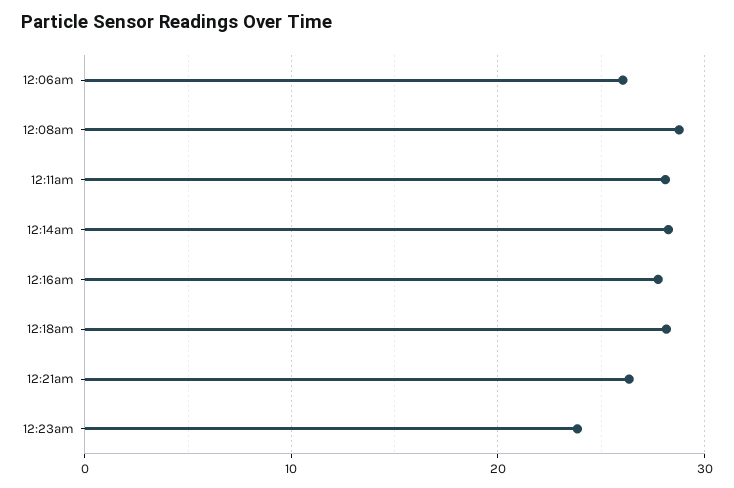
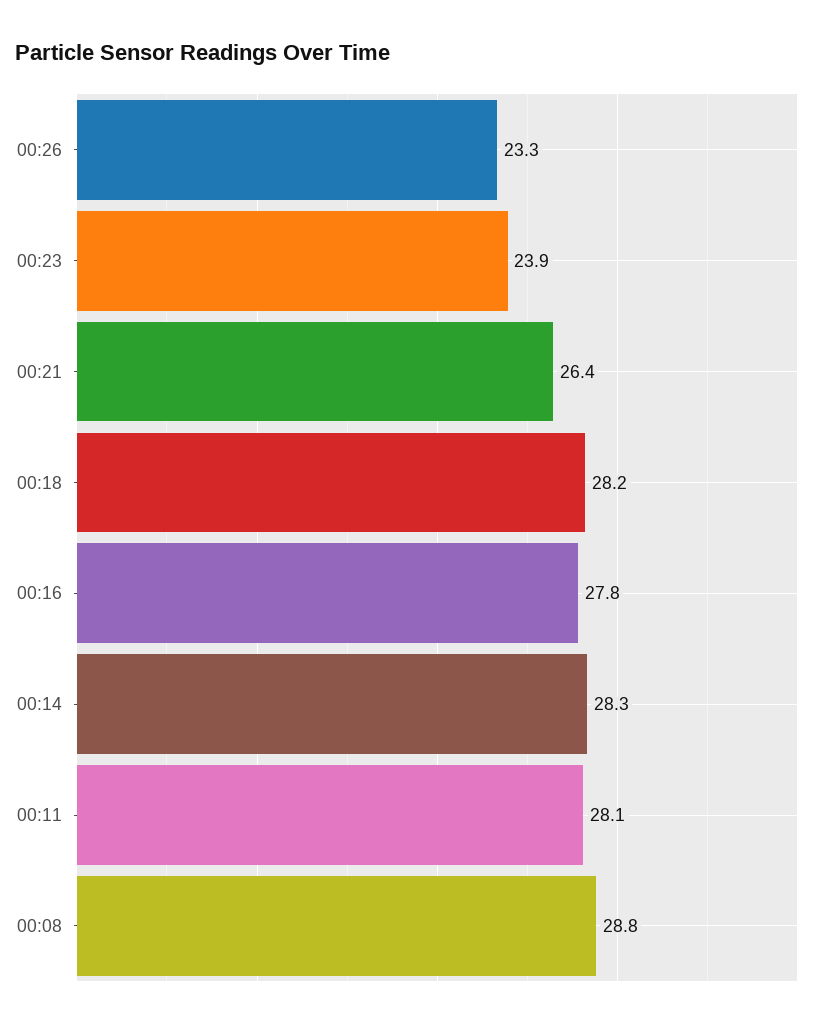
12:06am: 26 -> none
00:26: none -> 23.3

